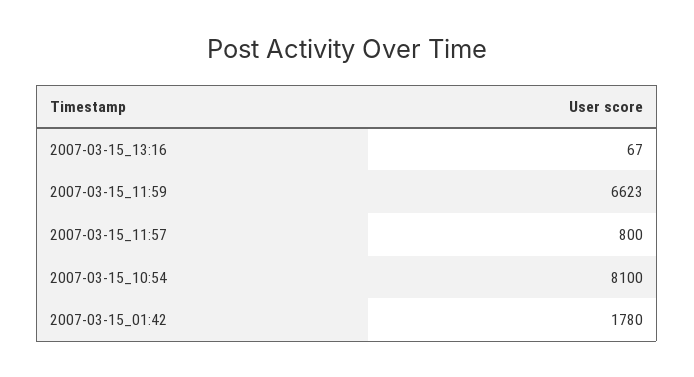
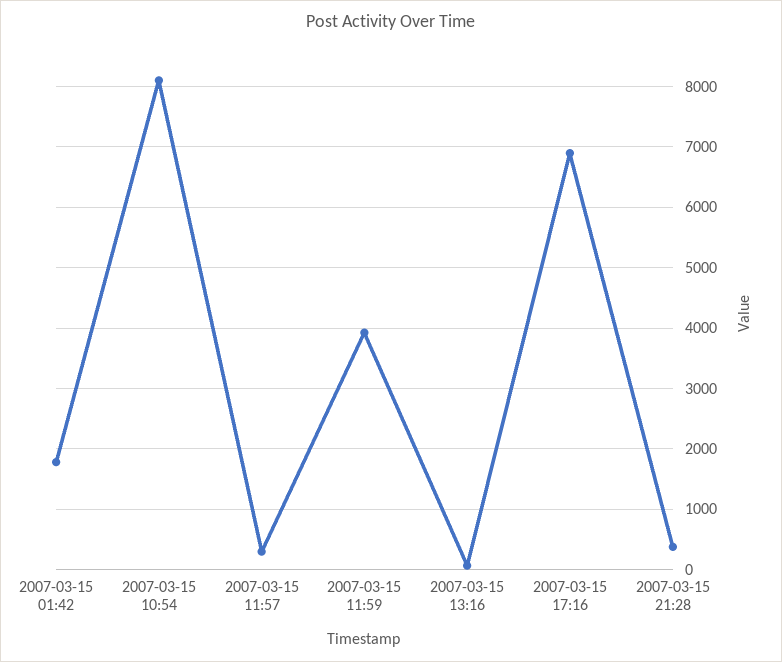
2007-03-15_11:59: 6623 -> 3900
2007-03-15_11:57: 800 -> 300
2007-03-15 17:16: none -> 6900
2007-03-15 21:28: none -> 400

